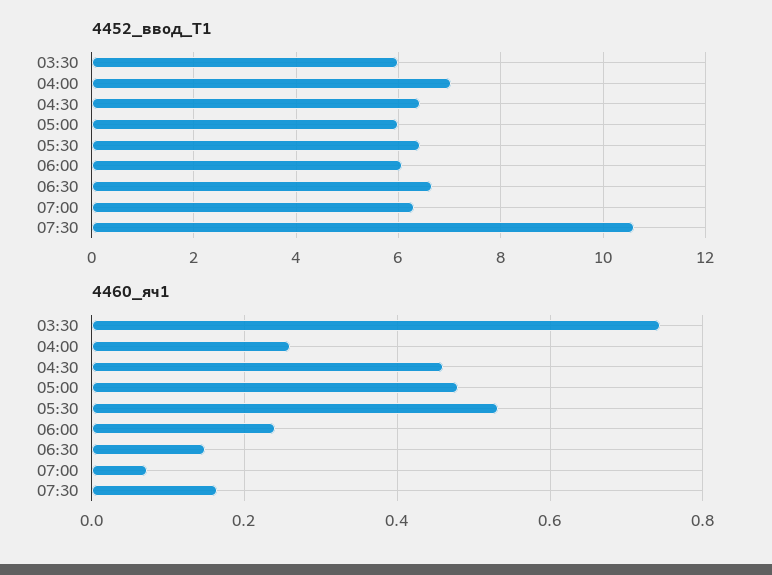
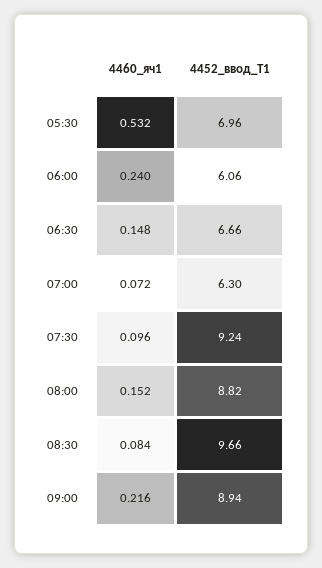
4452_ввод_Т1, 03:30: 6 -> none
4452_ввод_Т1, 04:00: 7 -> none
4452_ввод_Т1, 04:30: 6.4 -> none
4452_ввод_Т1, 05:00: 6 -> none
4452_ввод_Т1, 05:30: 6.4 -> 6.96
4452_ввод_Т1, 07:30: 10.6 -> 9.24
4460_яч1, 03:30: 0.74 -> none
4460_яч1, 04:00: 0.26 -> none
4460_яч1, 04:30: 0.46 -> none
4460_яч1, 05:00: 0.48 -> none
4460_яч1, 07:30: 0.16 -> 0.096
4460_яч1, 08:00: none -> 0.152
4452_ввод_Т1, 08:00: none -> 8.82
4460_яч1, 08:30: none -> 0.084
4452_ввод_Т1, 08:30: none -> 9.66
4460_яч1, 09:00: none -> 0.216
4452_ввод_Т1, 09:00: none -> 8.94

